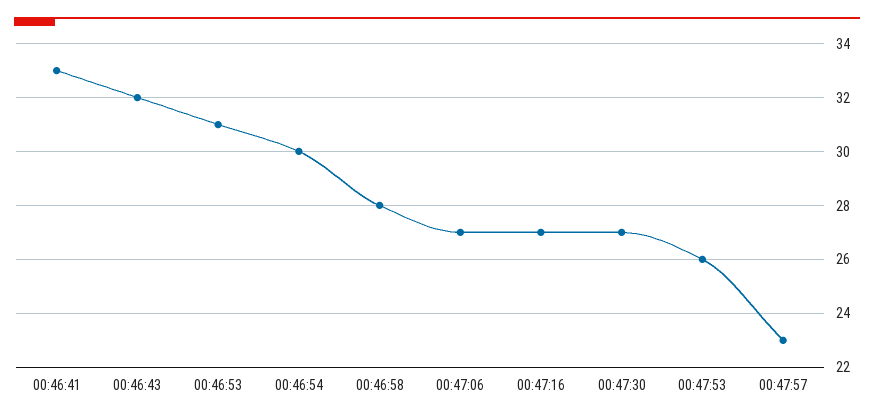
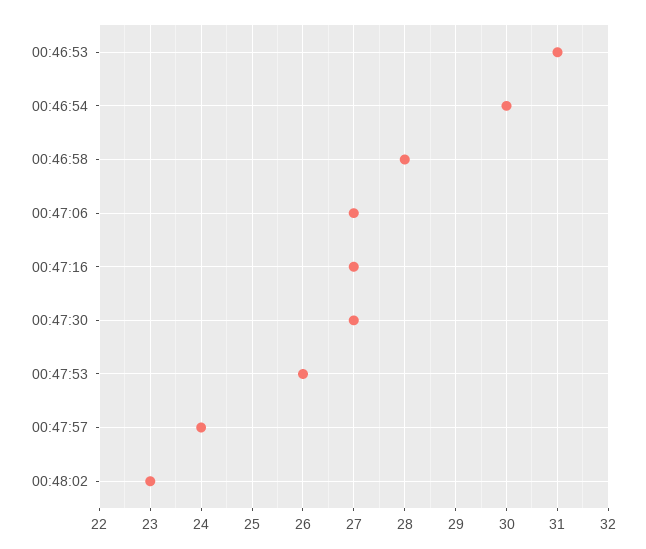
00:46:41: 33 -> none
00:46:43: 32 -> none
00:47:57: 23 -> 24
00:48:02: none -> 23

